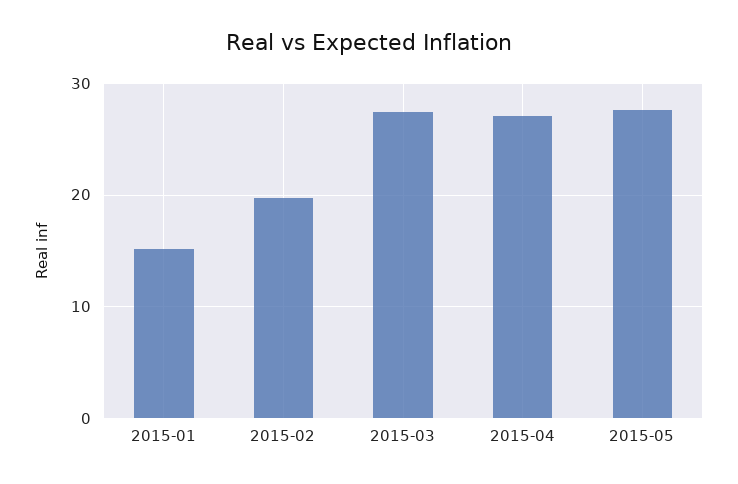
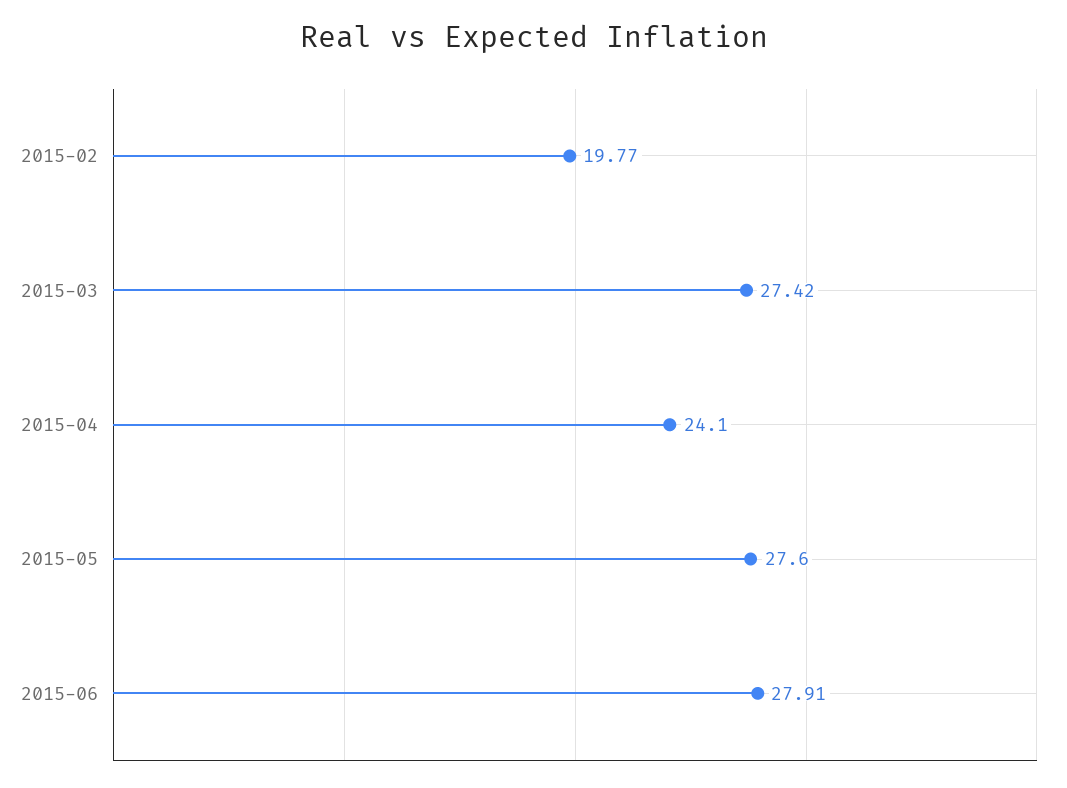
2015-01: 15 -> none
2015-04: 27 -> 24.1
2015-06: none -> 27.91

